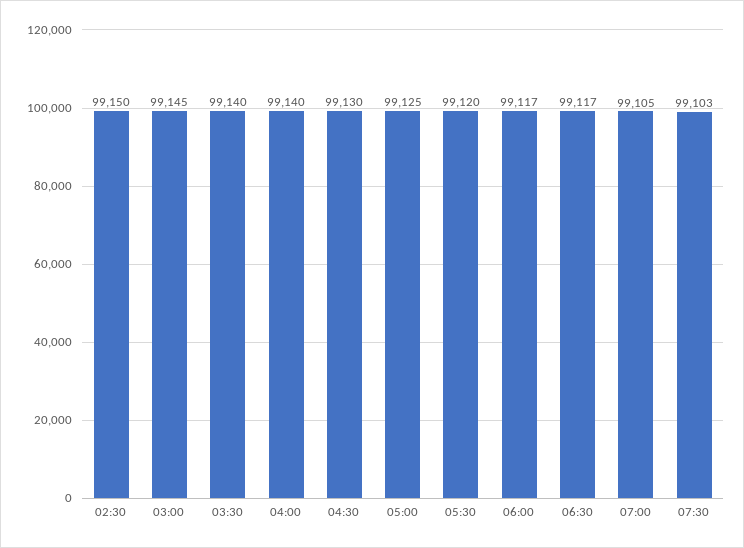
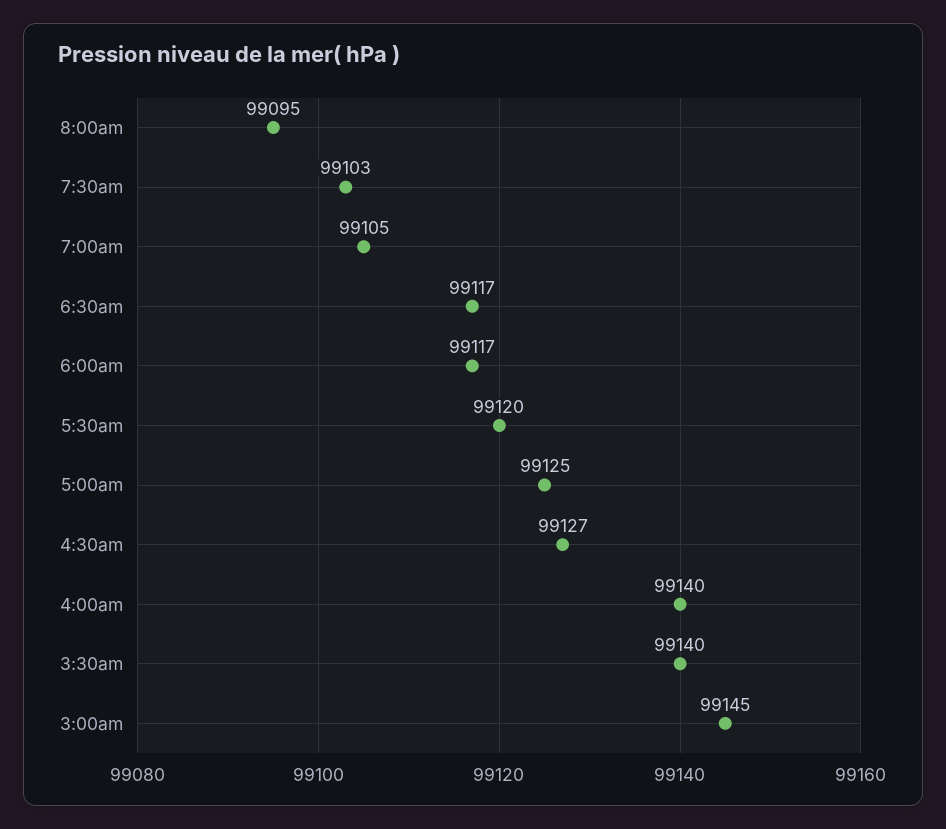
02:30: 99150 -> none
04:30: 99130 -> 99127
8:00am: none -> 99095

